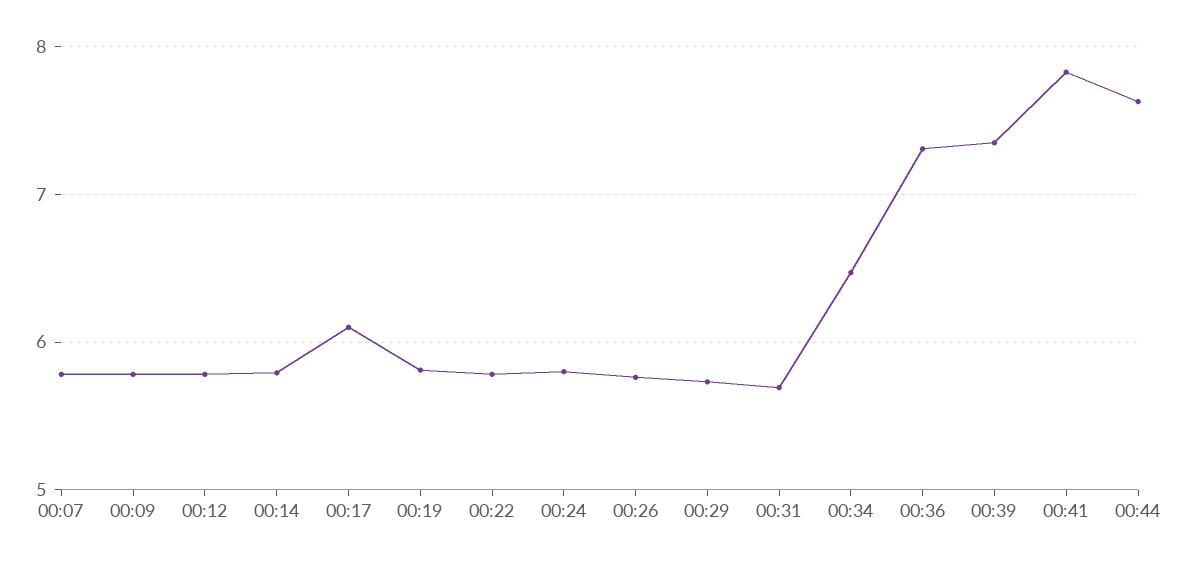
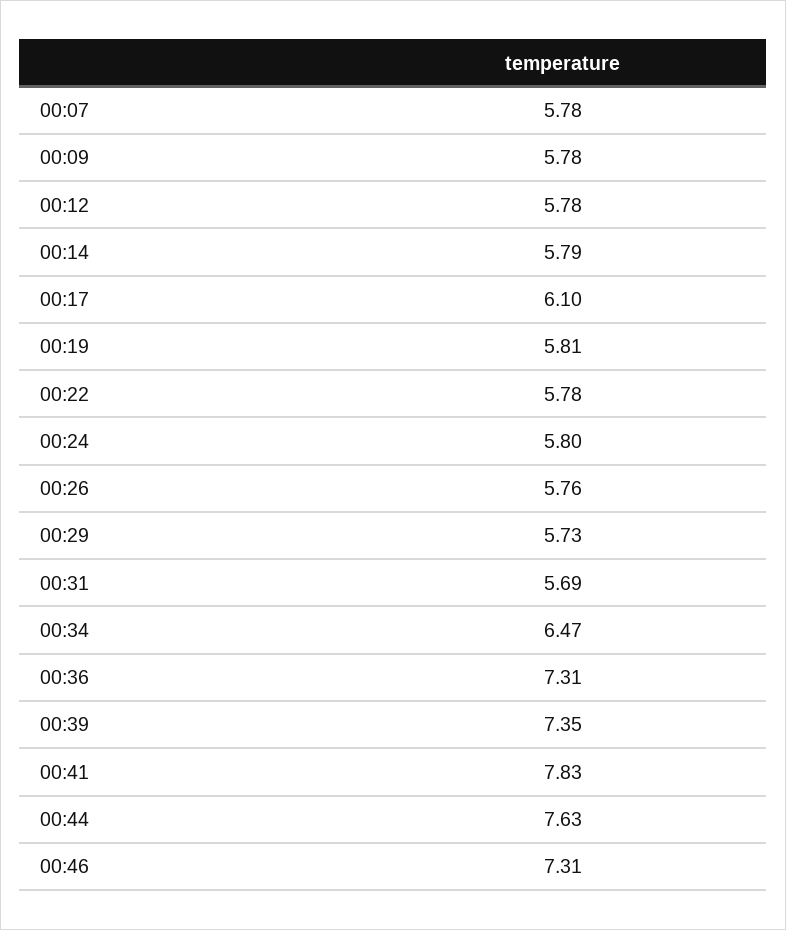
00:46: none -> 7.31

